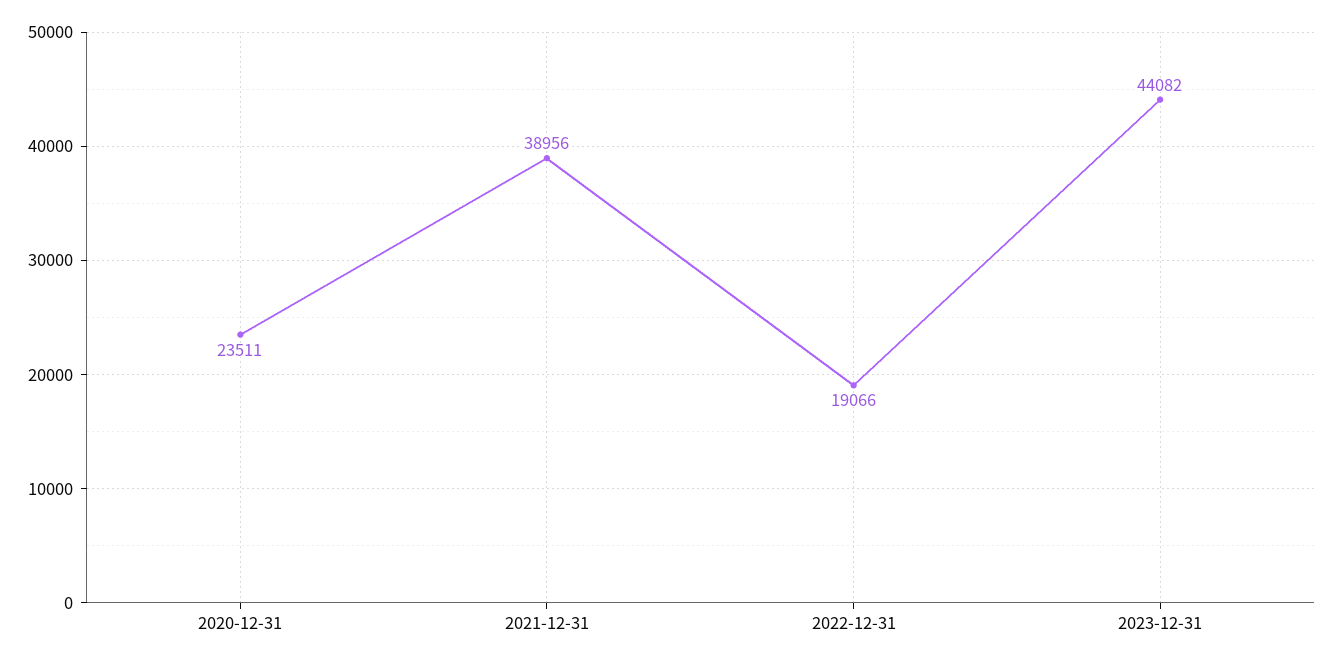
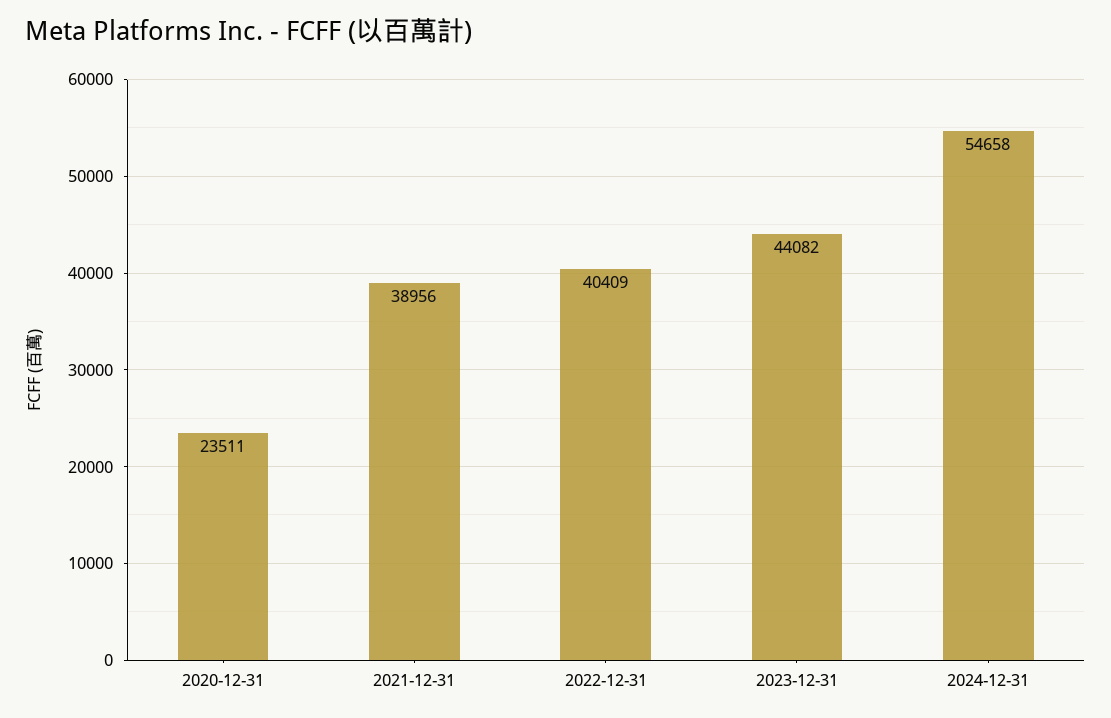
2022-12-31: 19066 -> 40409
2024-12-31: none -> 54658

